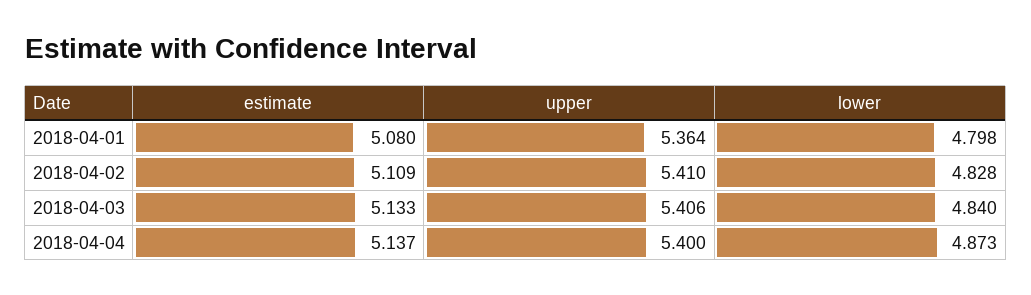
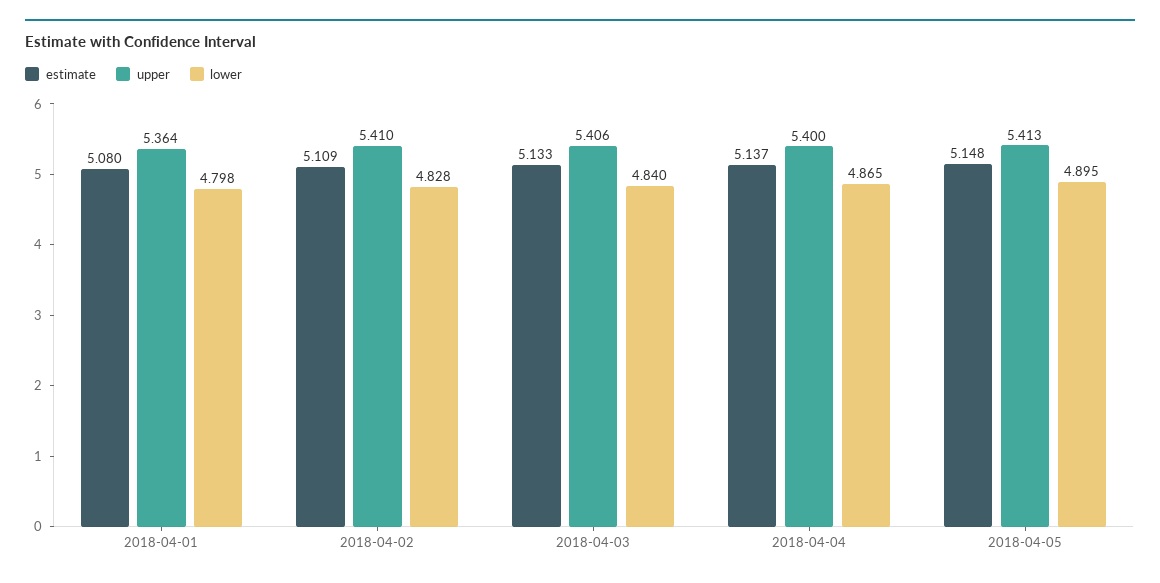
lower, 2018-04-04: 4.873 -> 4.865
estimate, 2018-04-05: none -> 5.148
upper, 2018-04-05: none -> 5.413
lower, 2018-04-05: none -> 4.895

